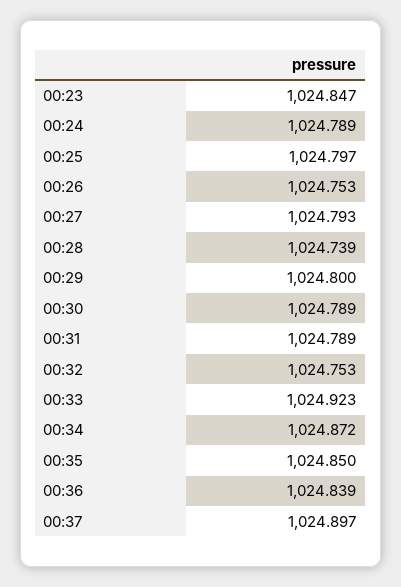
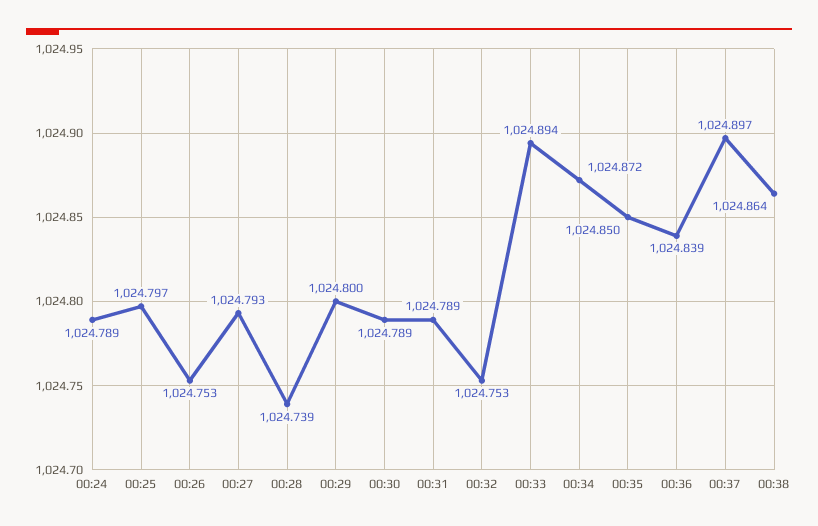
00:23: 1024.847 -> none
00:33: 1024.923 -> 1024.894
00:38: none -> 1024.864

